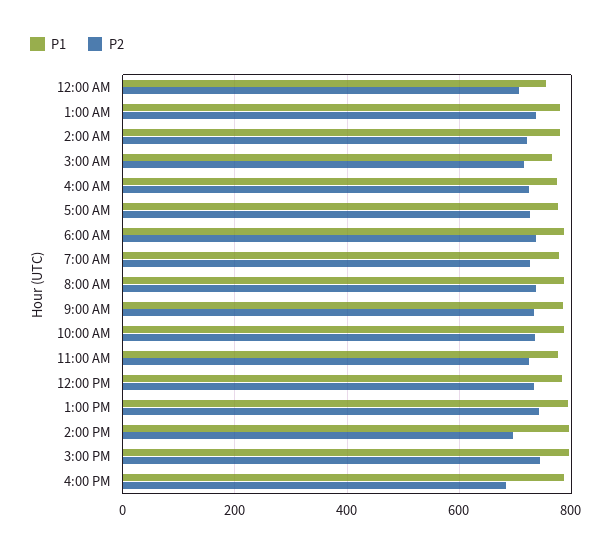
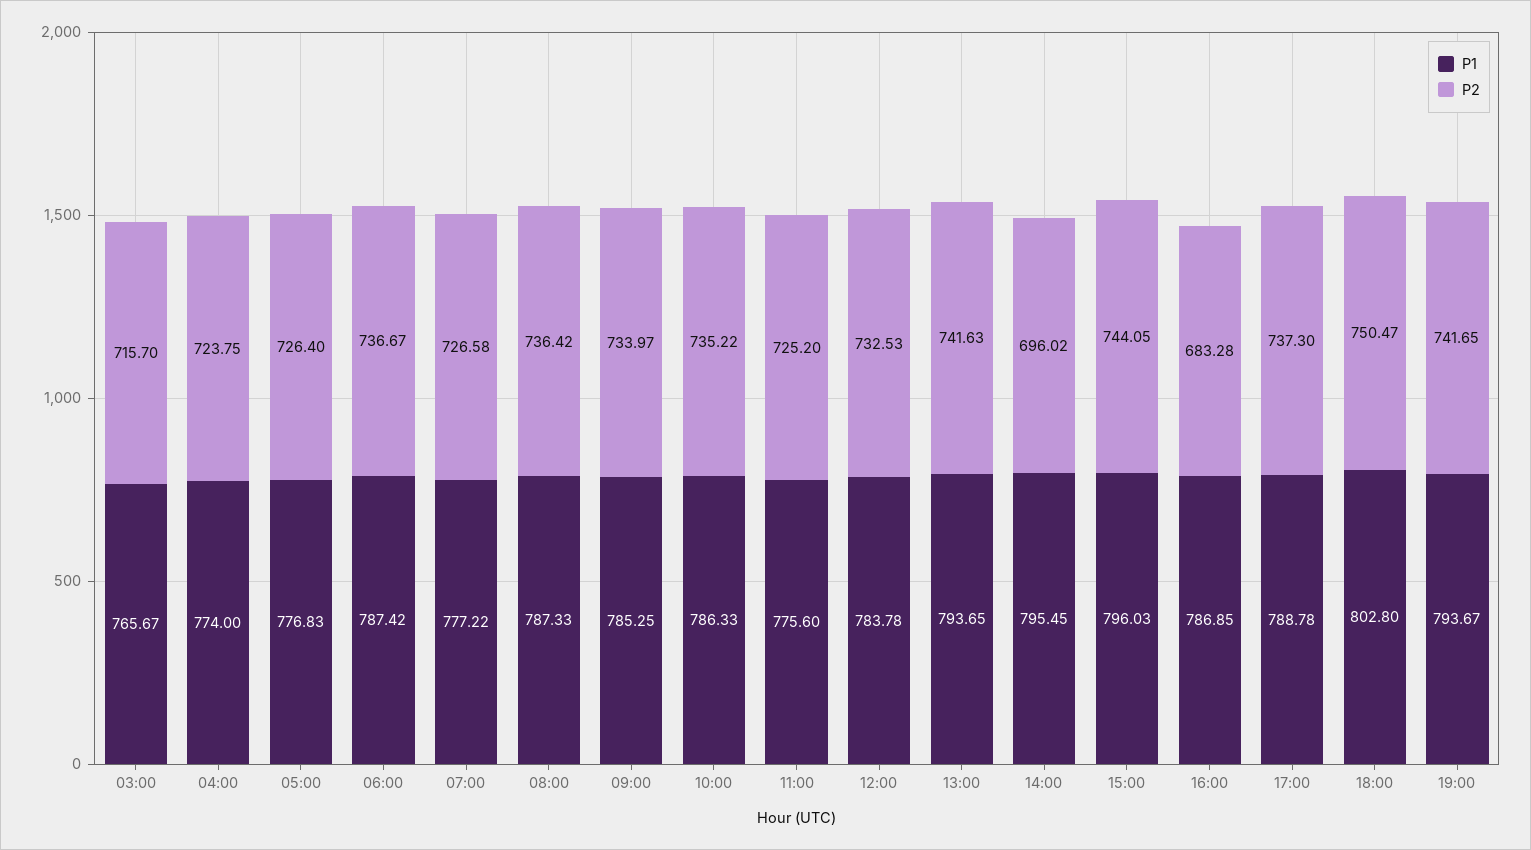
P1, 12:00 AM: 760 -> none
P2, 12:00 AM: 700 -> none
P1, 1:00 AM: 780 -> none
P2, 1:00 AM: 740 -> none
P1, 2:00 AM: 780 -> none
P2, 2:00 AM: 720 -> none
P1, 17:00: none -> 788.78
P2, 17:00: none -> 737.3
P1, 18:00: none -> 802.8
P2, 18:00: none -> 750.47
P1, 19:00: none -> 793.67
P2, 19:00: none -> 741.65

